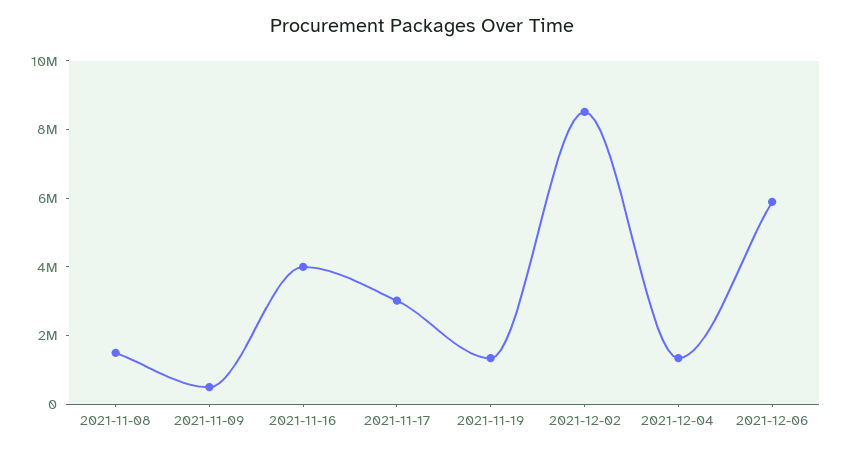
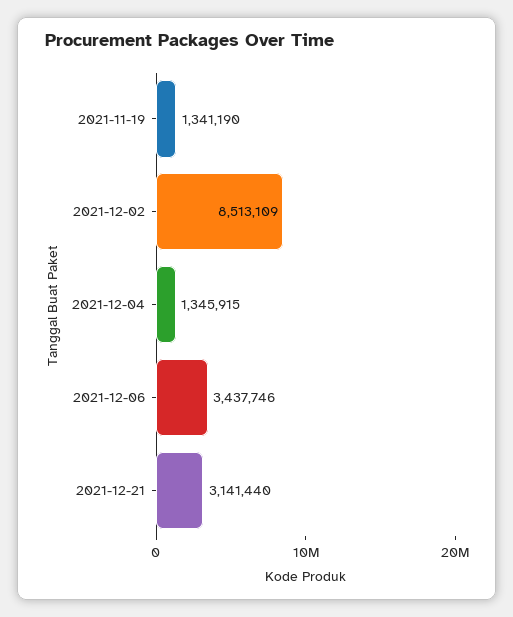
2021-11-08: 1500000 -> none
2021-11-09: 500000 -> none
2021-11-16: 4000000 -> none
2021-11-17: 3000000 -> none
2021-12-06: 6000000 -> 3437746
2021-12-21: none -> 3141440

